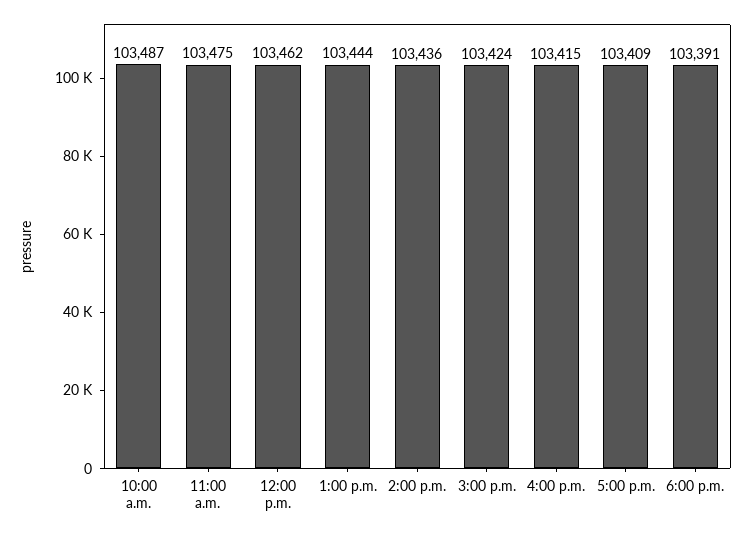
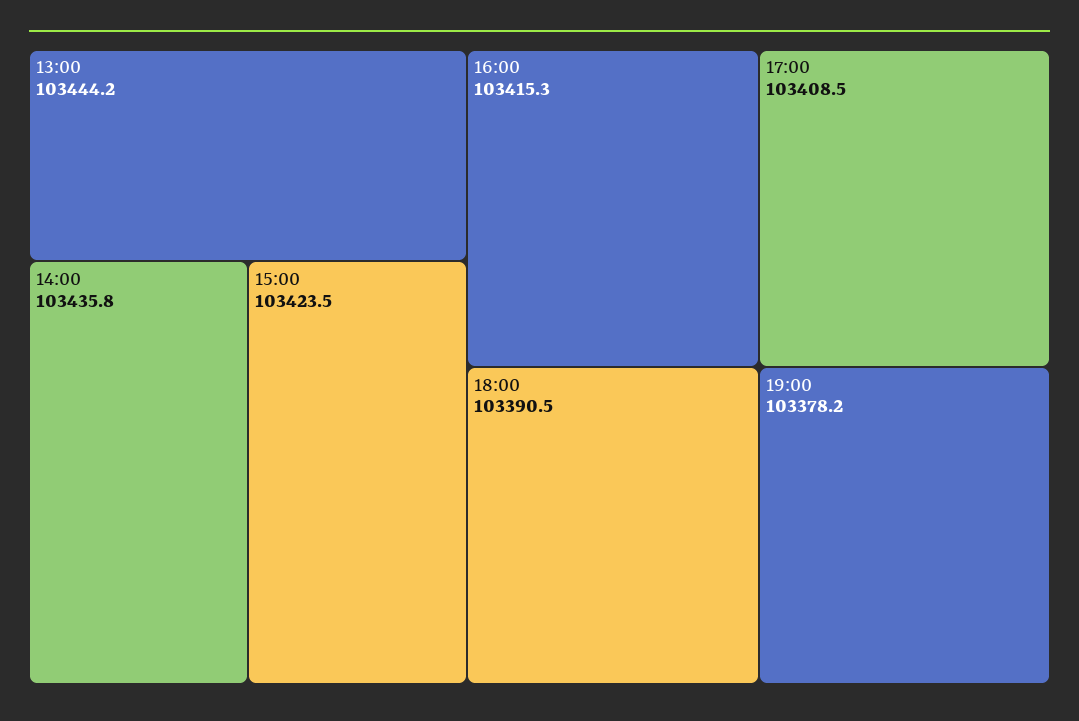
10:00 a.m.: 103487 -> none
11:00 a.m.: 103475 -> none
12:00 p.m.: 103462 -> none
19:00: none -> 103378.2

